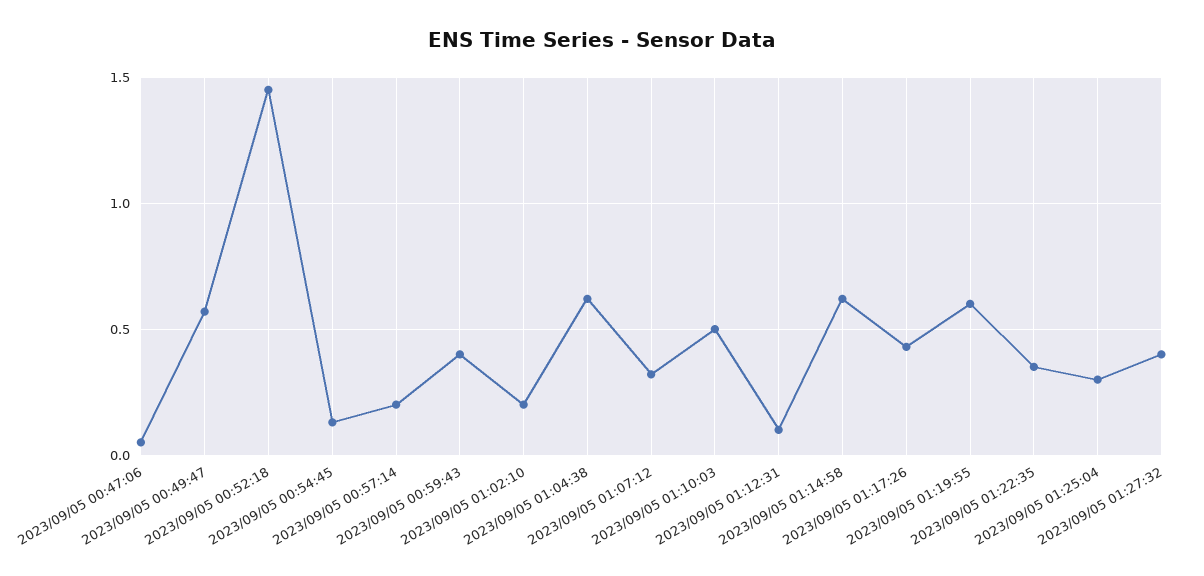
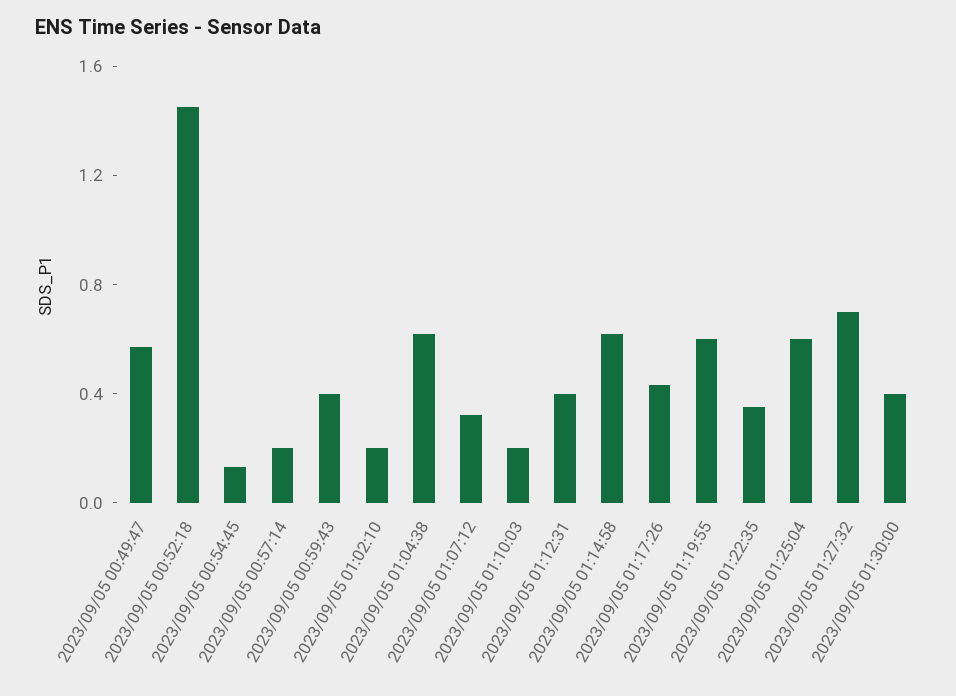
2023/09/05 00:47:06: 0.05 -> none
2023/09/05 01:10:03: 0.5 -> 0.2
2023/09/05 01:12:31: 0.1 -> 0.4
2023/09/05 01:25:04: 0.3 -> 0.6
2023/09/05 01:27:32: 0.4 -> 0.7
2023/09/05 01:30:00: none -> 0.4

